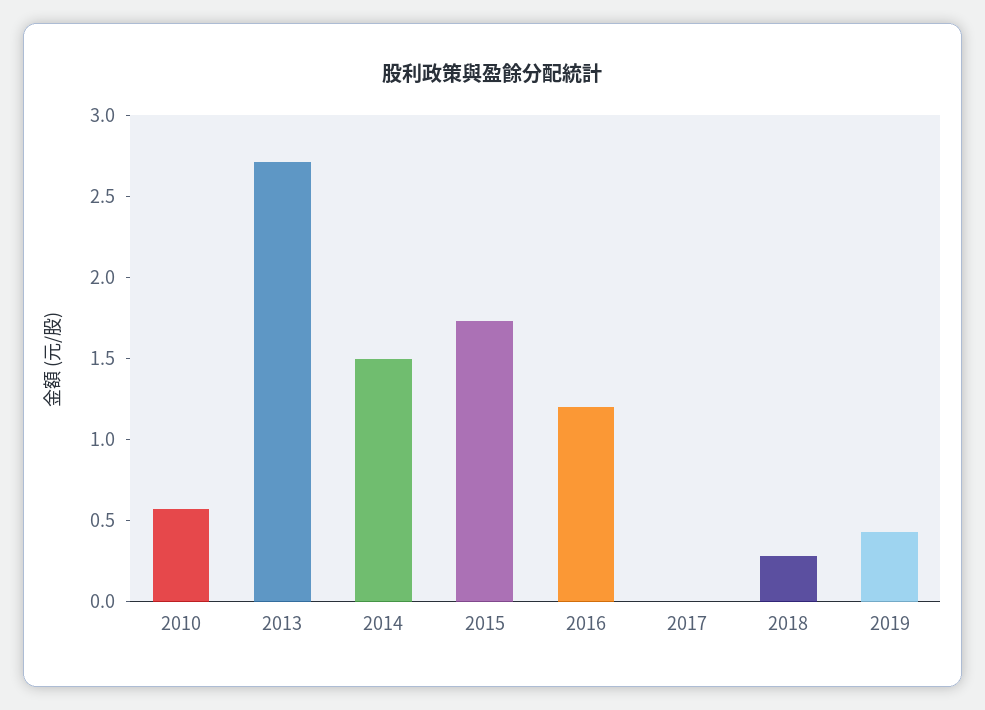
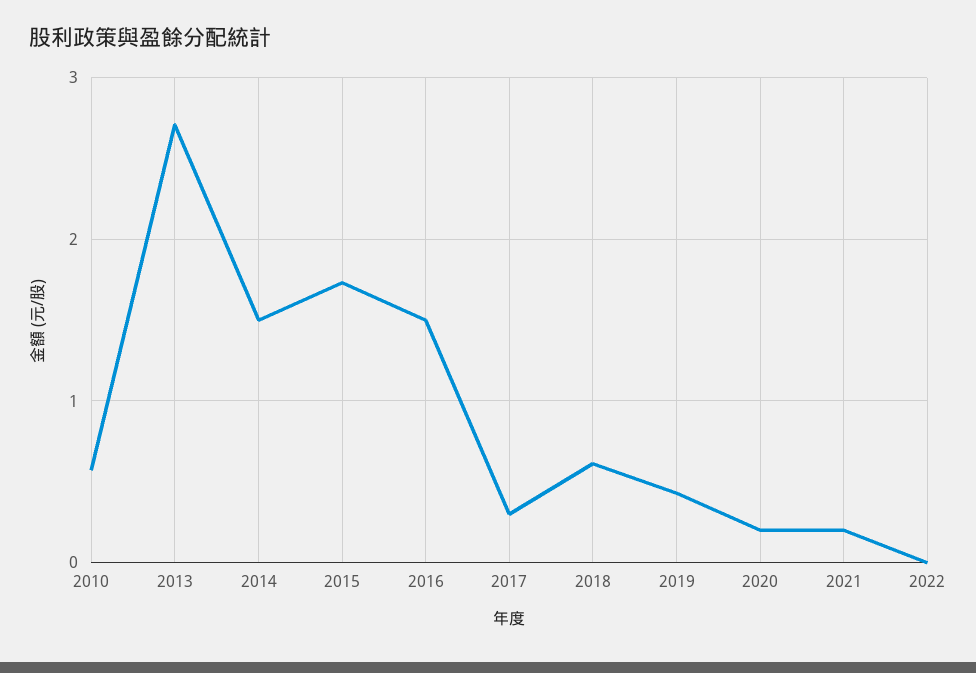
2016: 1.2 -> 1.5
2017: 0 -> 0.3
2018: 0.3 -> 0.6
2020: none -> 0.2
2021: none -> 0.2
2022: none -> 0

